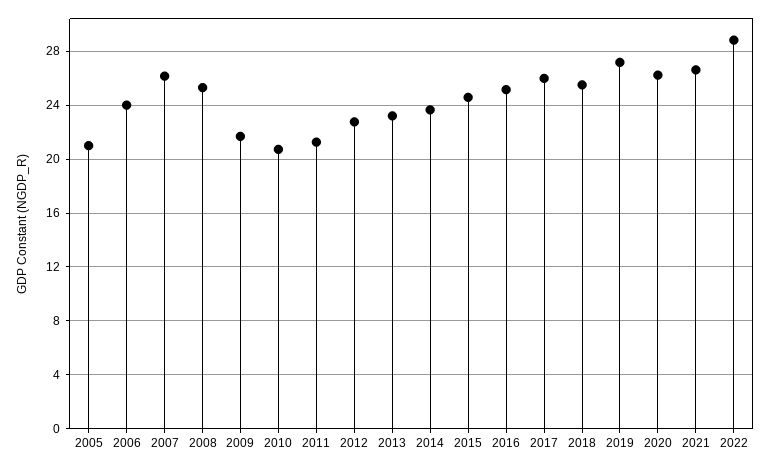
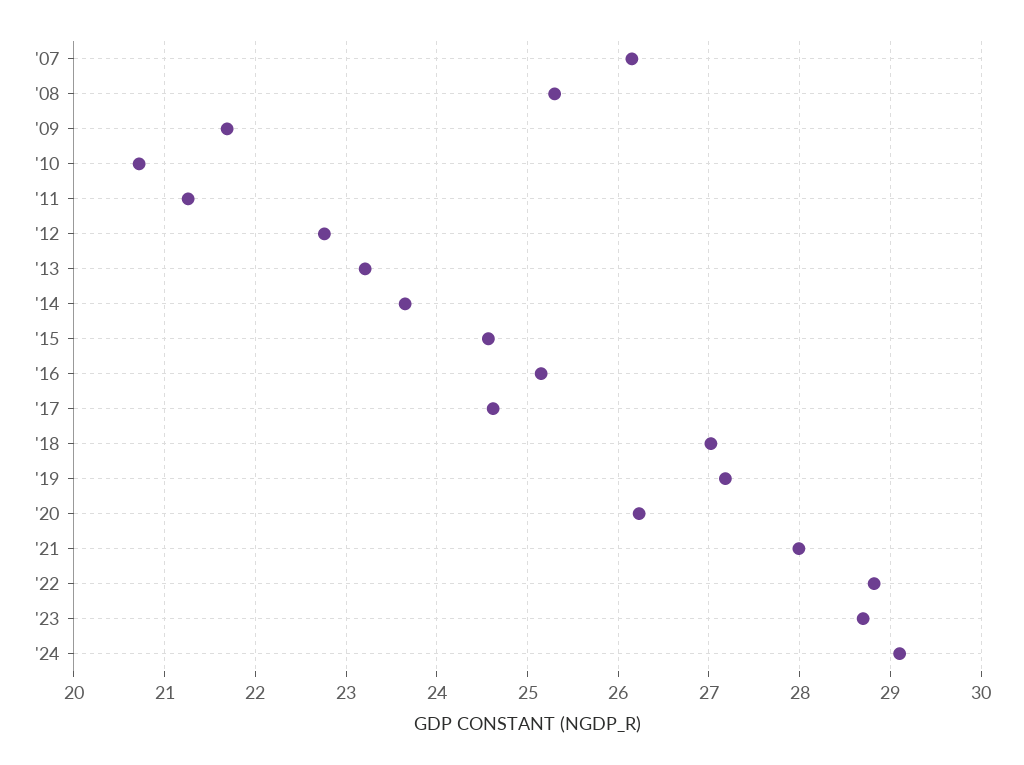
2005: 21 -> none
2006: 24 -> none
2017: 26 -> 24.6
2018: 25.5 -> 27
2021: 26.5 -> 28
'23: none -> 28.7
'24: none -> 29.1

